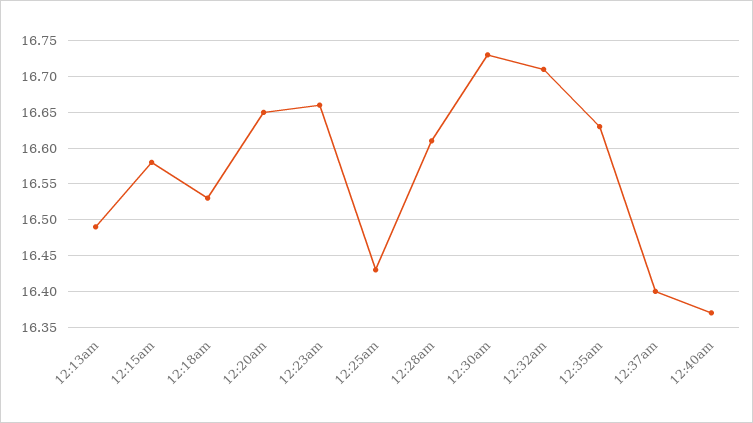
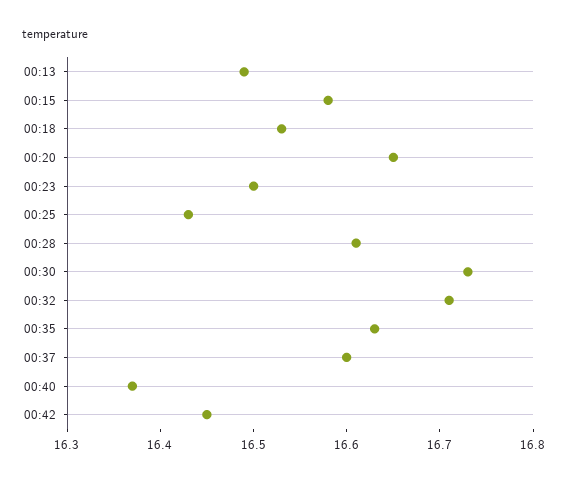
12:23am: 16.66 -> 16.5
12:37am: 16.4 -> 16.6
00:42: none -> 16.45

